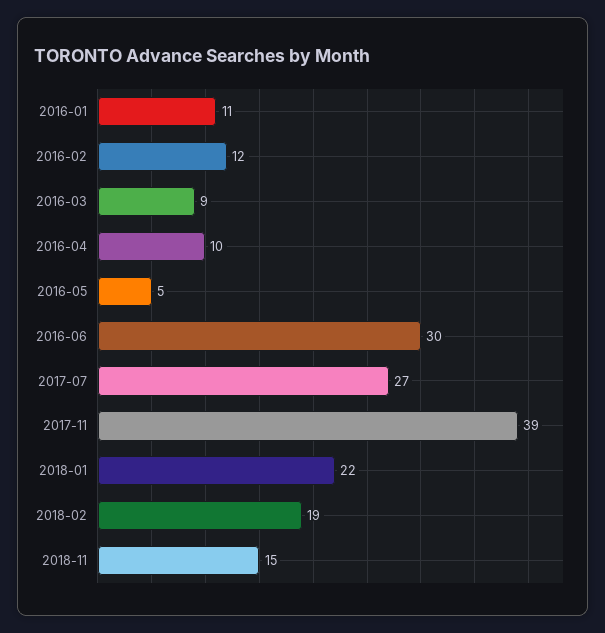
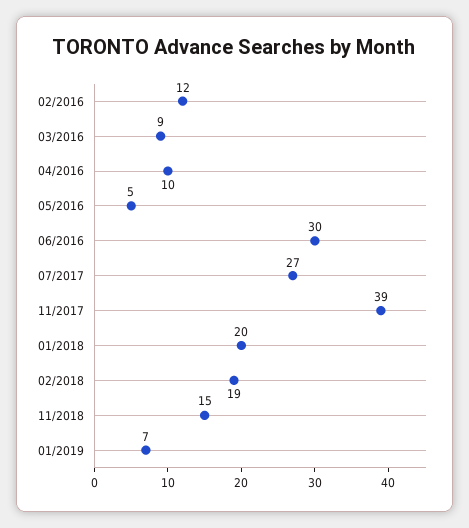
2016-01: 11 -> none
2018-01: 22 -> 20
01/2019: none -> 7

